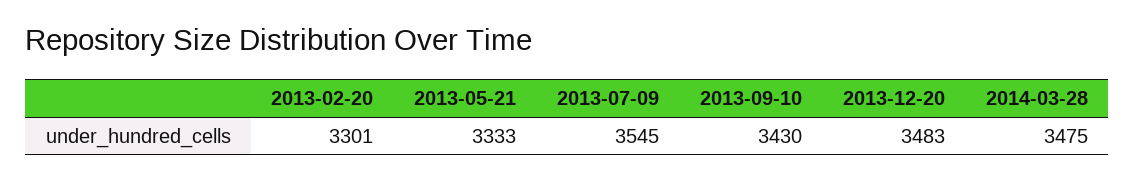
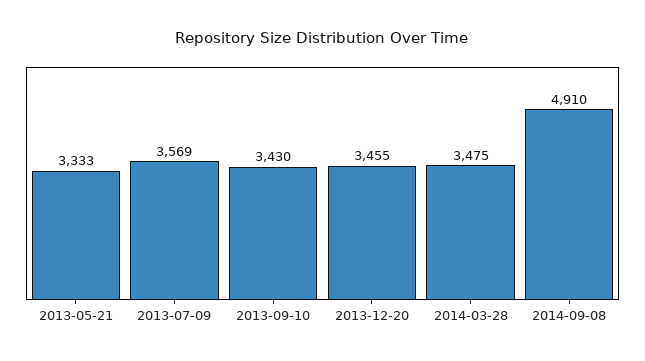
2013-02-20: 3301 -> none
2013-07-09: 3545 -> 3569
2013-12-20: 3483 -> 3455
2014-09-08: none -> 4910

